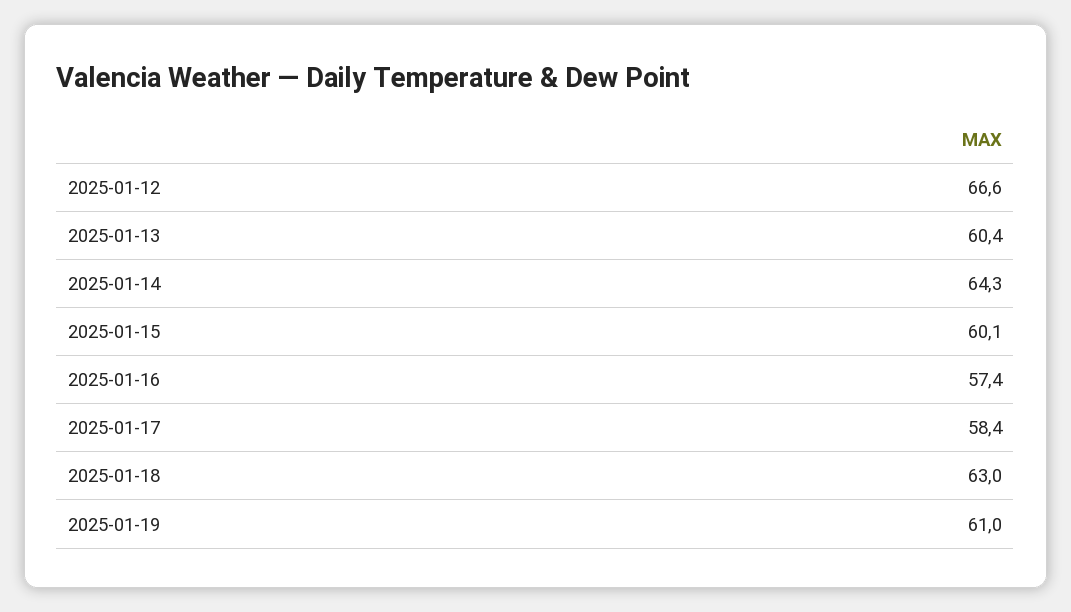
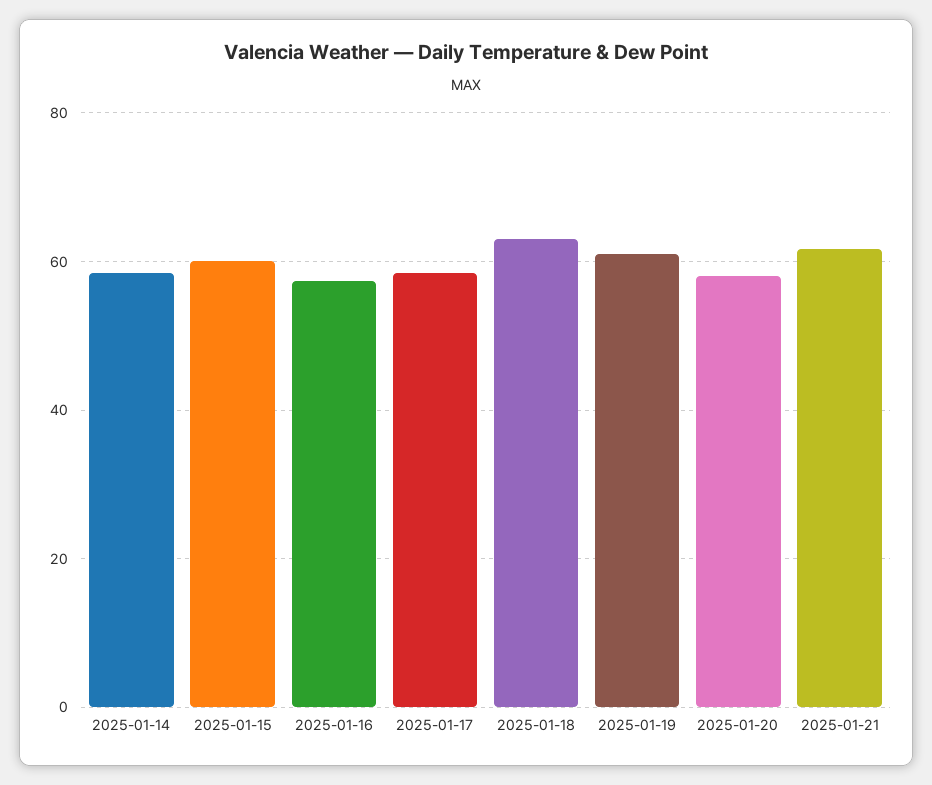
2025-01-12: 66.6 -> none
2025-01-13: 60.4 -> none
2025-01-14: 64.3 -> 58
2025-01-20: none -> 58
2025-01-21: none -> 62

